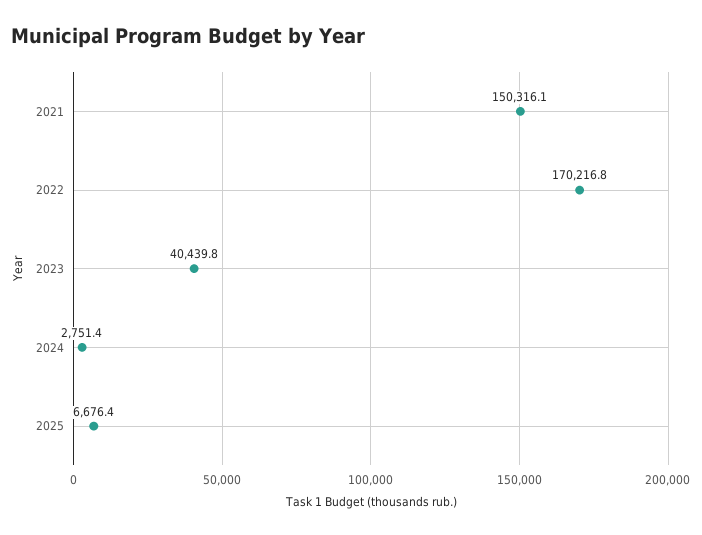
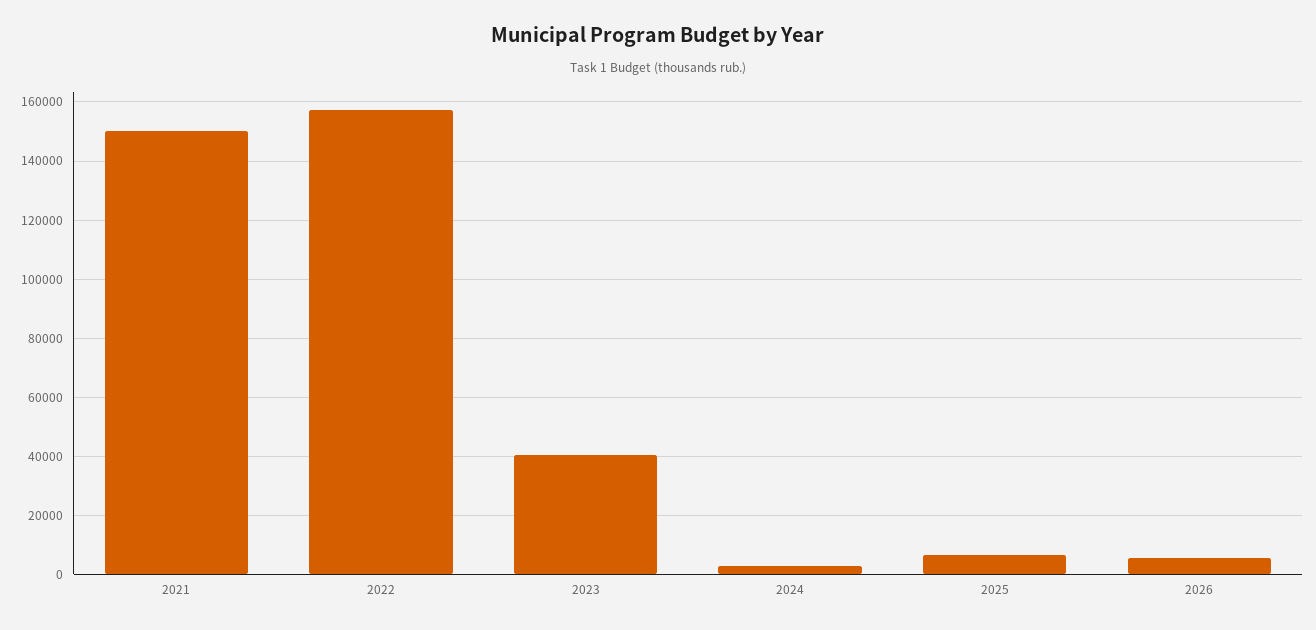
2022: 170216.8 -> 157500
2026: none -> 5000

